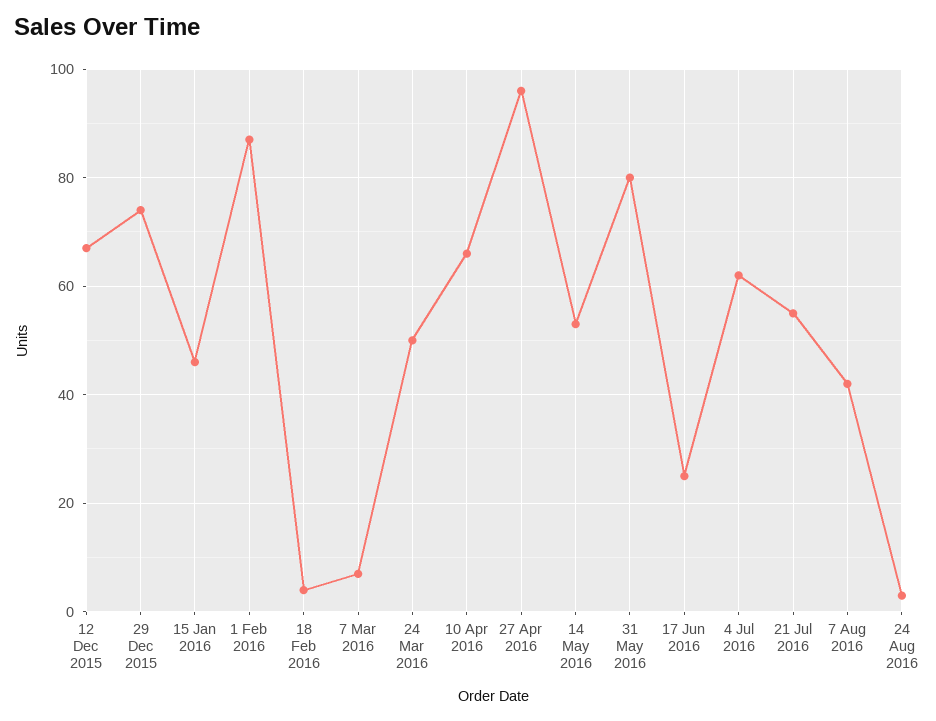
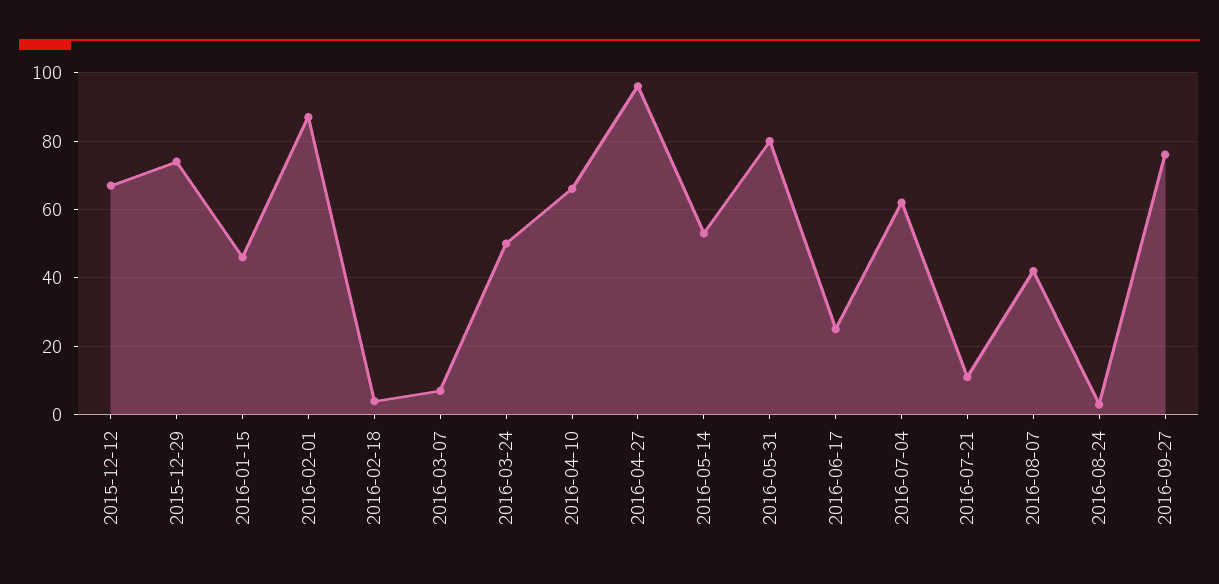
21 Jul 2016: 55 -> 10
2016-09-27: none -> 75

